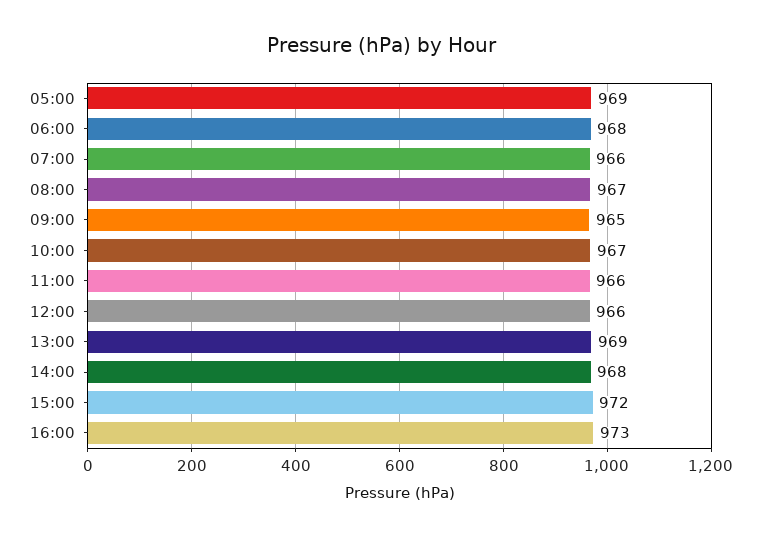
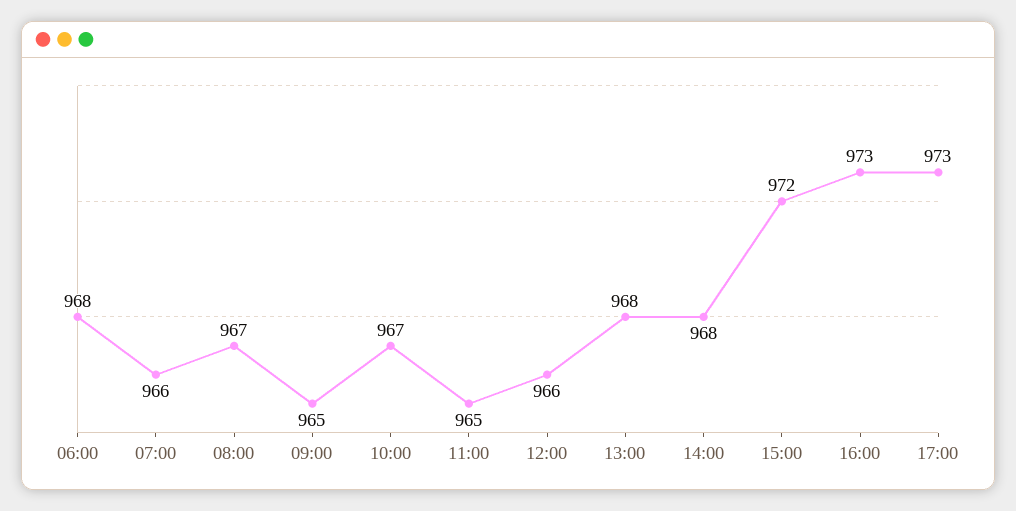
05:00: 969 -> none
11:00: 966 -> 965
13:00: 969 -> 968
17:00: none -> 973

